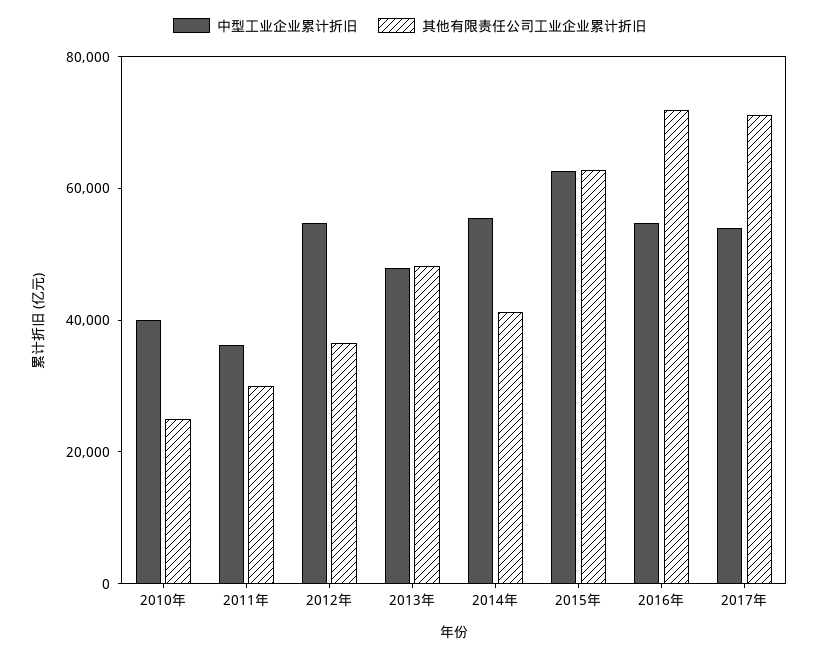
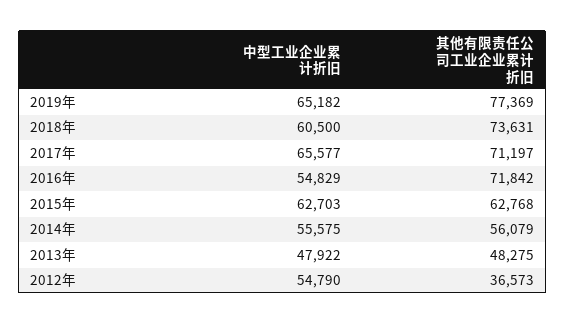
中型工业企业累计折旧, 2010年: 40000 -> none
其他有限责任公司工业企业累计折旧, 2010年: 25000 -> none
中型工业企业累计折旧, 2011年: 35000 -> none
其他有限责任公司工业企业累计折旧, 2011年: 30000 -> none
其他有限责任公司工业企业累计折旧, 2014年: 40000 -> 56079
中型工业企业累计折旧, 2017年: 55000 -> 65577
中型工业企业累计折旧, 2019年: none -> 65182
其他有限责任公司工业企业累计折旧, 2019年: none -> 77369
中型工业企业累计折旧, 2018年: none -> 60500
其他有限责任公司工业企业累计折旧, 2018年: none -> 73631

